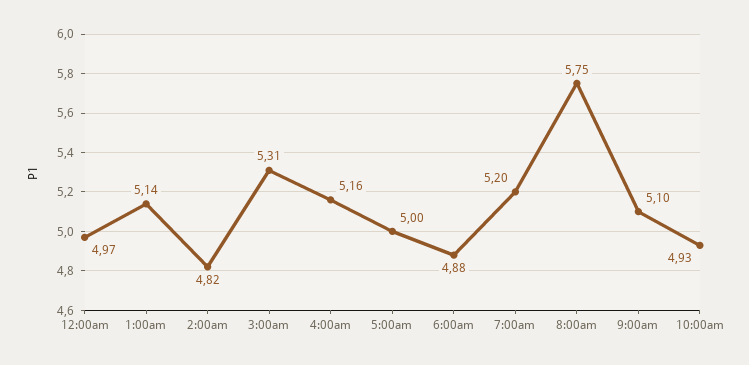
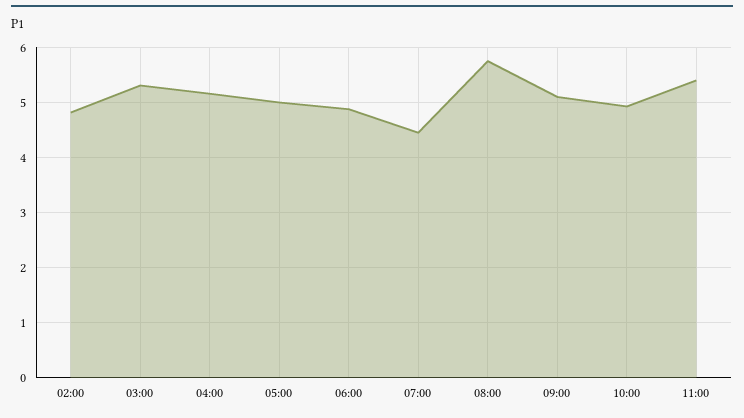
12:00am: 4.97 -> none
1:00am: 5.14 -> none
7:00am: 5.2 -> 4.4
11:00: none -> 5.4

